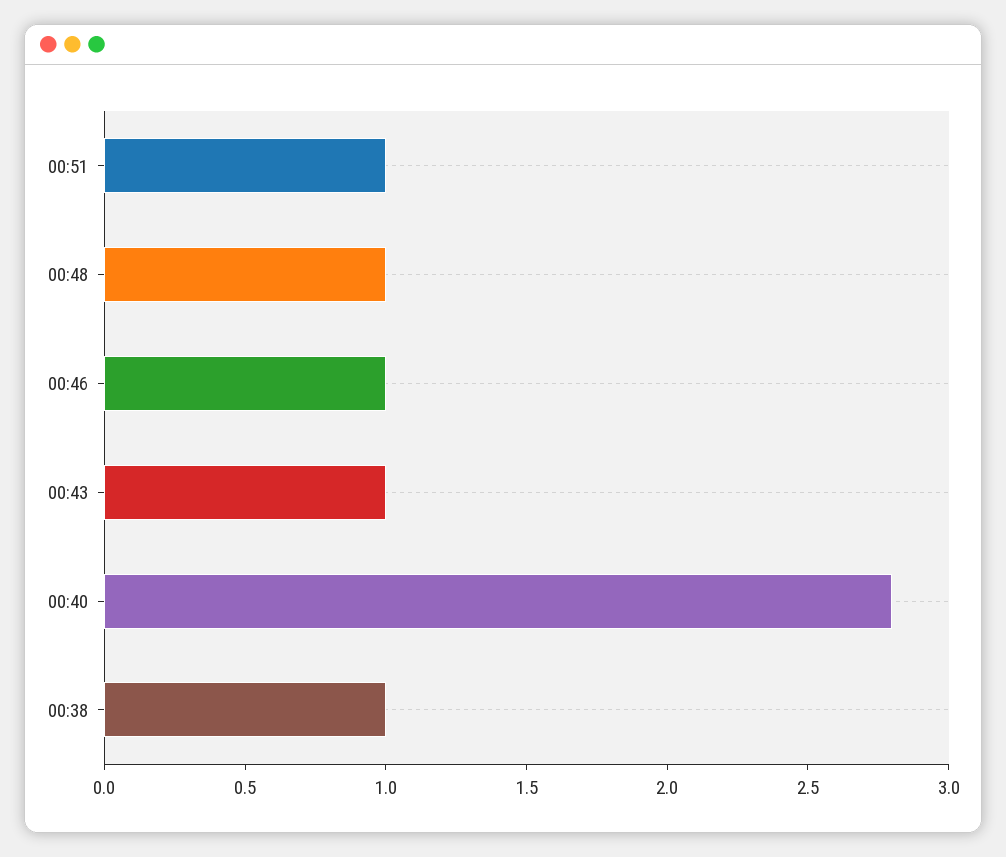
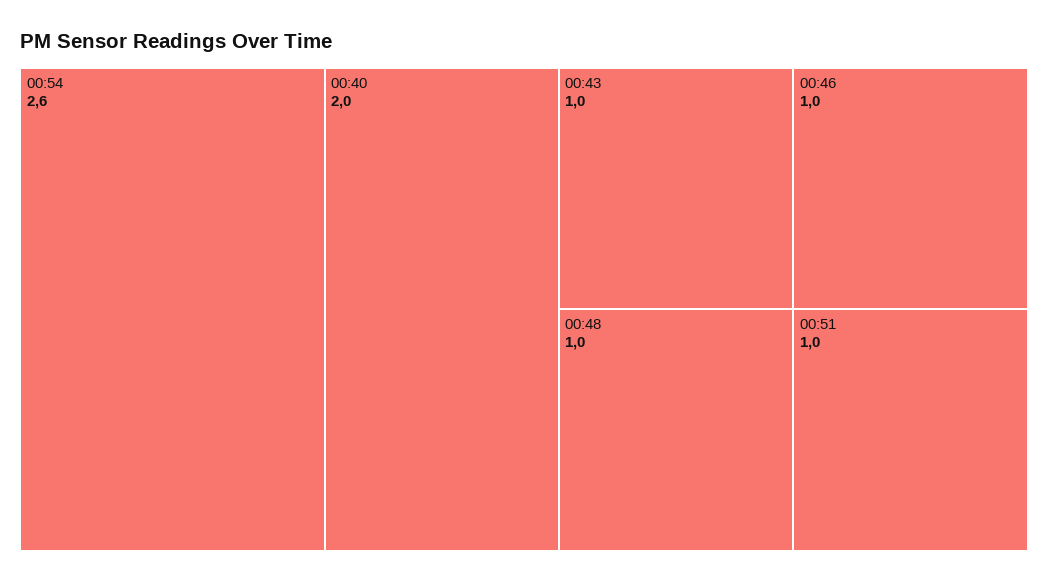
00:40: 2.8 -> 2
00:38: 1 -> none
00:54: none -> 2.6

